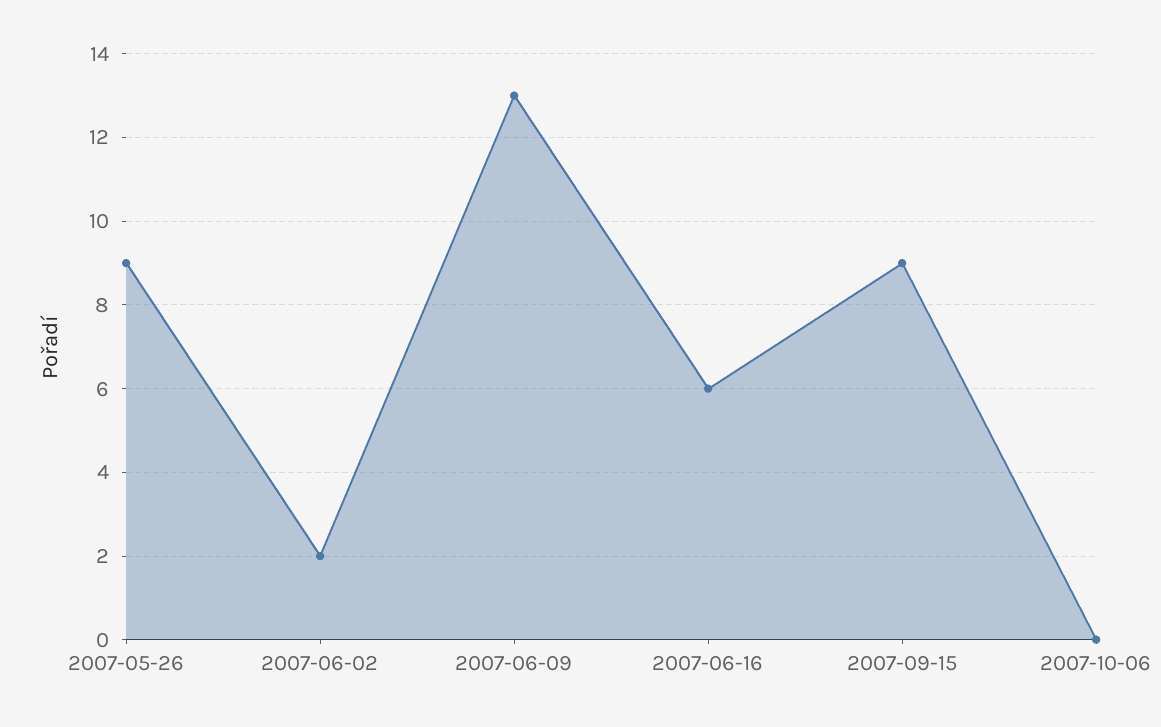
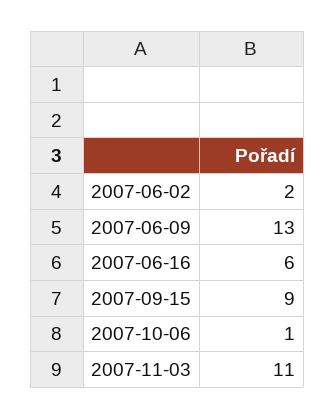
2007-05-26: 9 -> none
2007-10-06: 0 -> 1
2007-11-03: none -> 11

